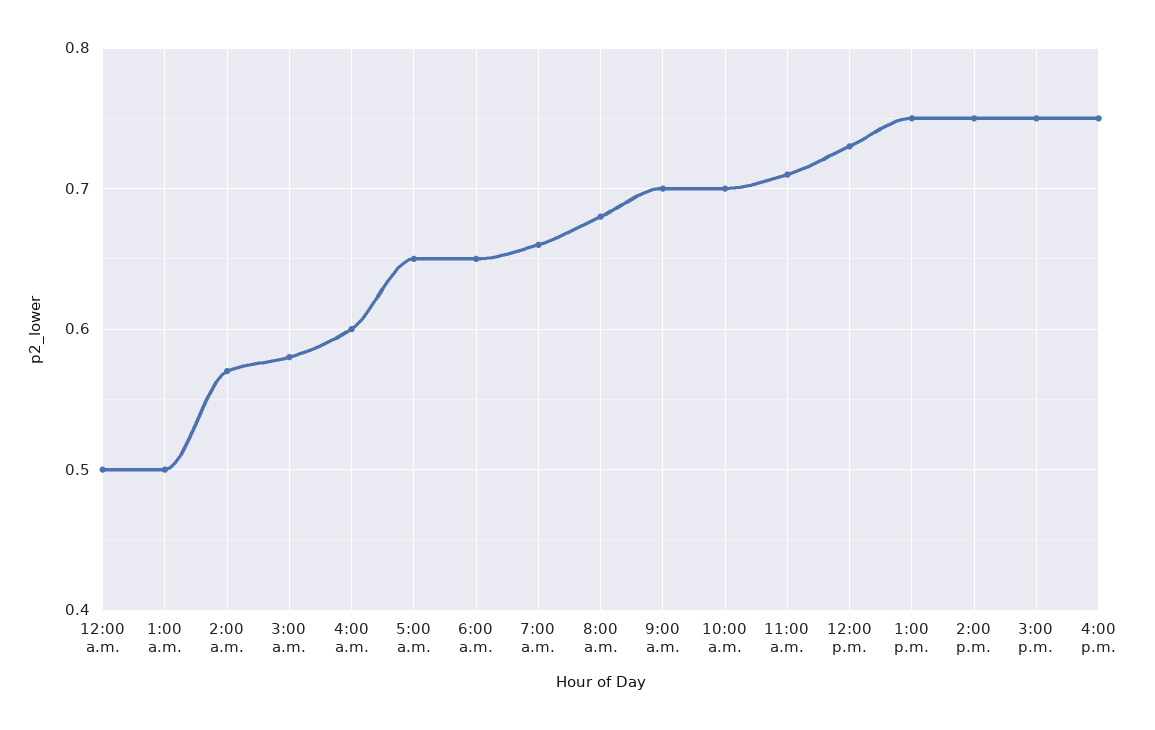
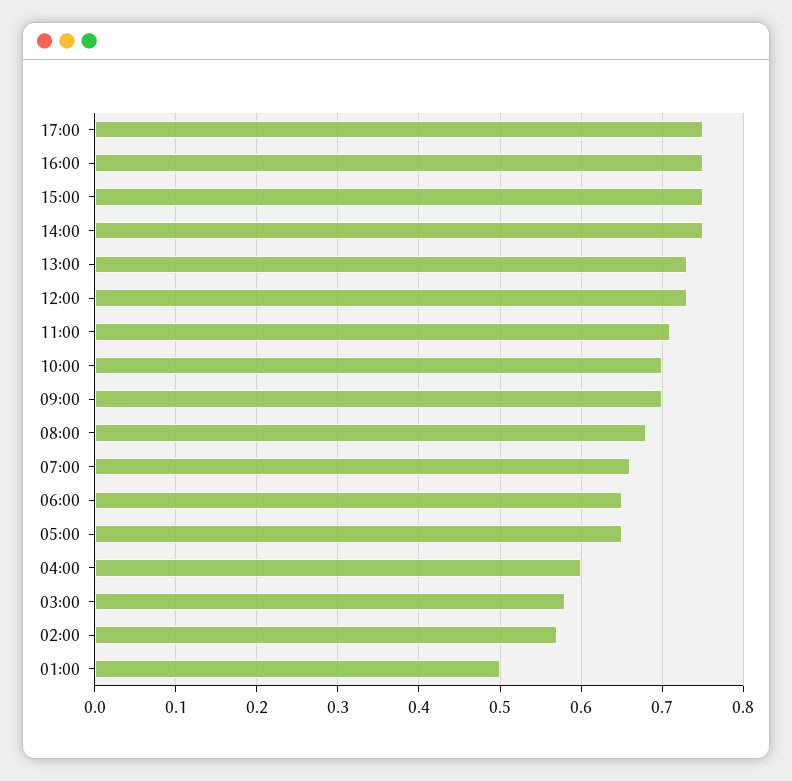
12:00 a.m.: 0.5 -> none
1:00 p.m.: 0.75 -> 0.73
17:00: none -> 0.75

